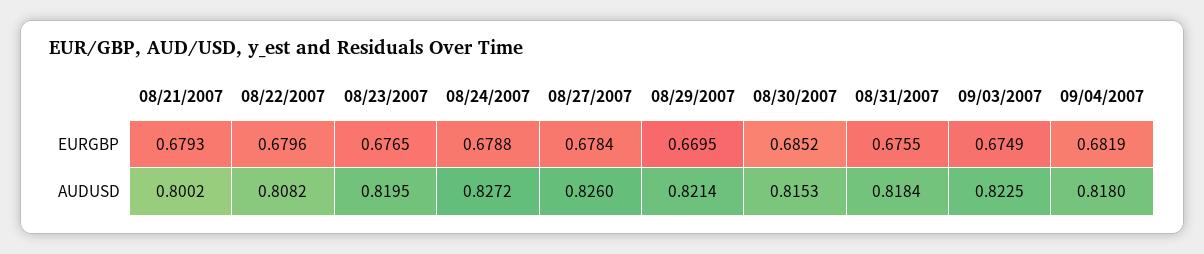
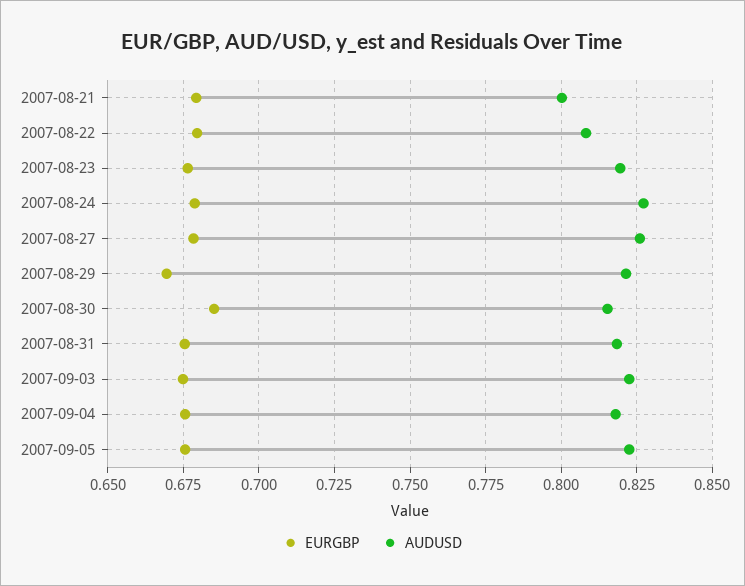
EURGBP, 09/04/2007: 0.6819 -> 0.675
EURGBP, 2007-09-05: none -> 0.675
AUDUSD, 2007-09-05: none -> 0.8225

